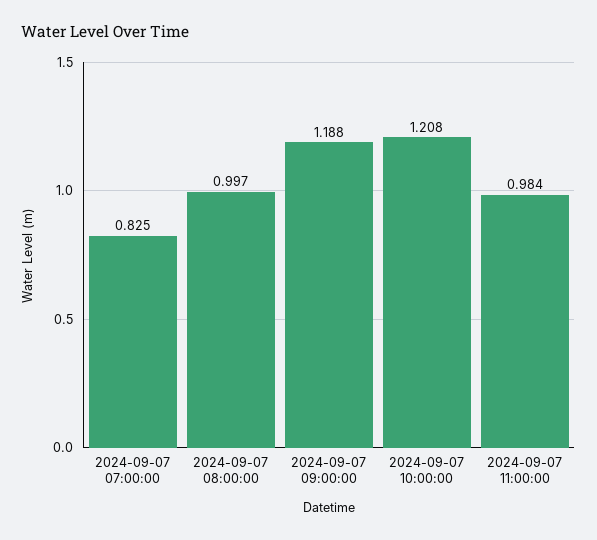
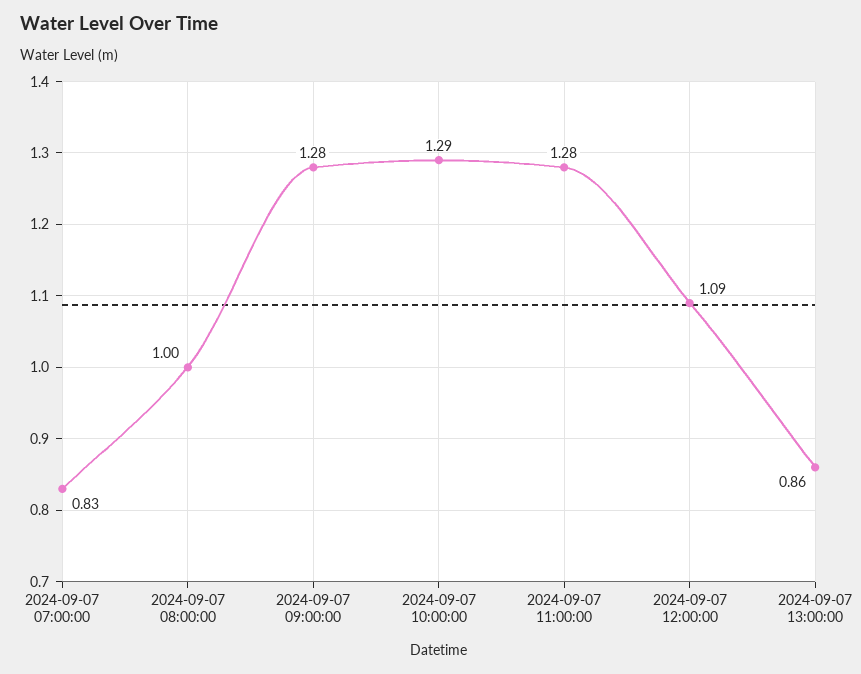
2024-09-07 09:00:00: 1.188 -> 1.28
2024-09-07 10:00:00: 1.208 -> 1.29
2024-09-07 11:00:00: 0.984 -> 1.28
2024-09-07 12:00:00: none -> 1.09
2024-09-07 13:00:00: none -> 0.86

